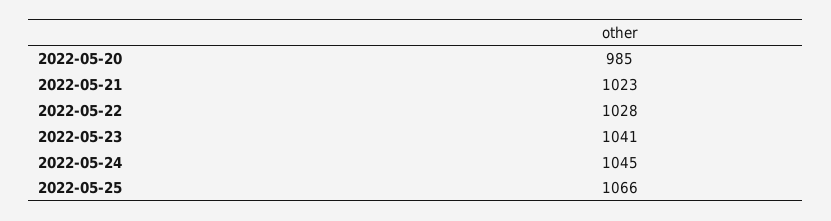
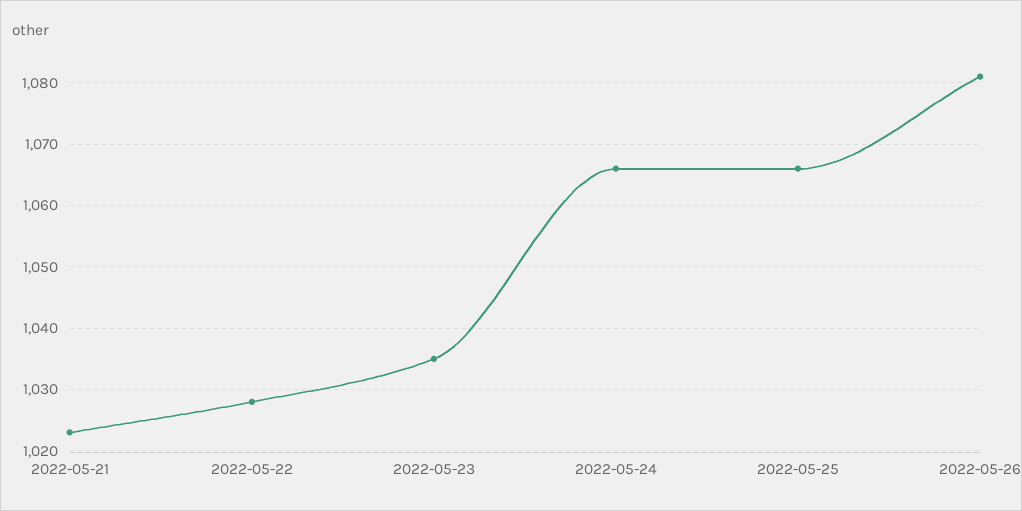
2022-05-20: 985 -> none
2022-05-23: 1041 -> 1035
2022-05-24: 1045 -> 1066
2022-05-26: none -> 1081

